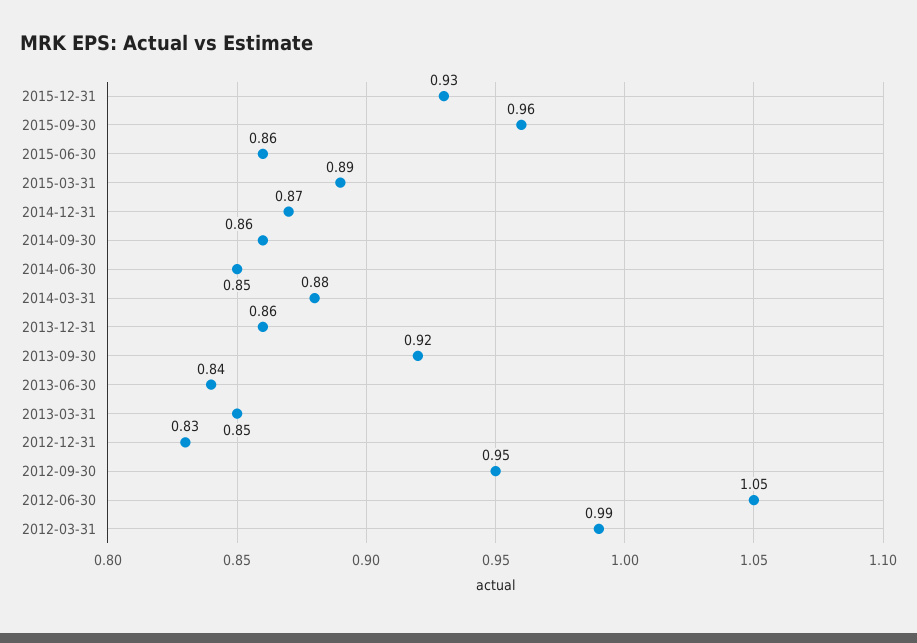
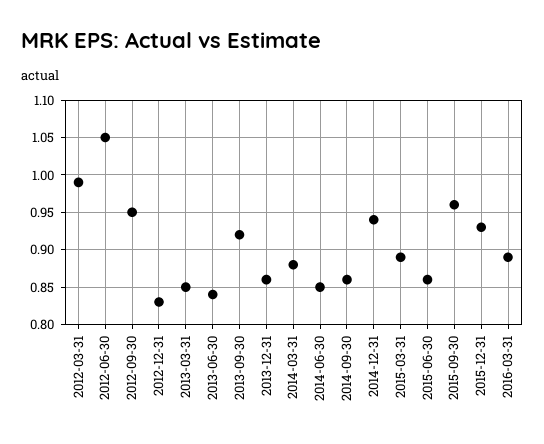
2014-12-31: 0.87 -> 0.94
2016-03-31: none -> 0.89

